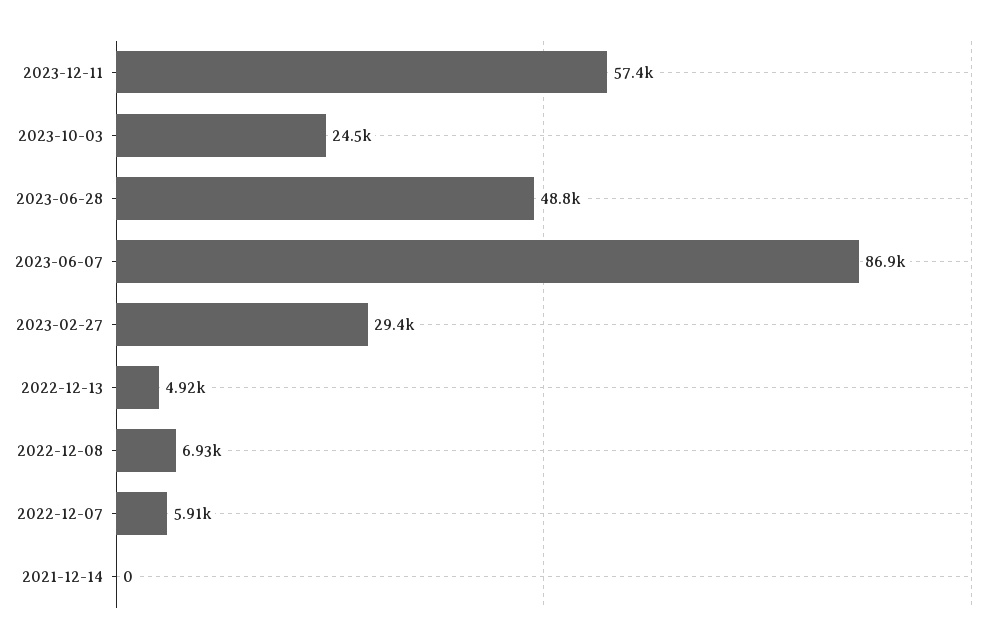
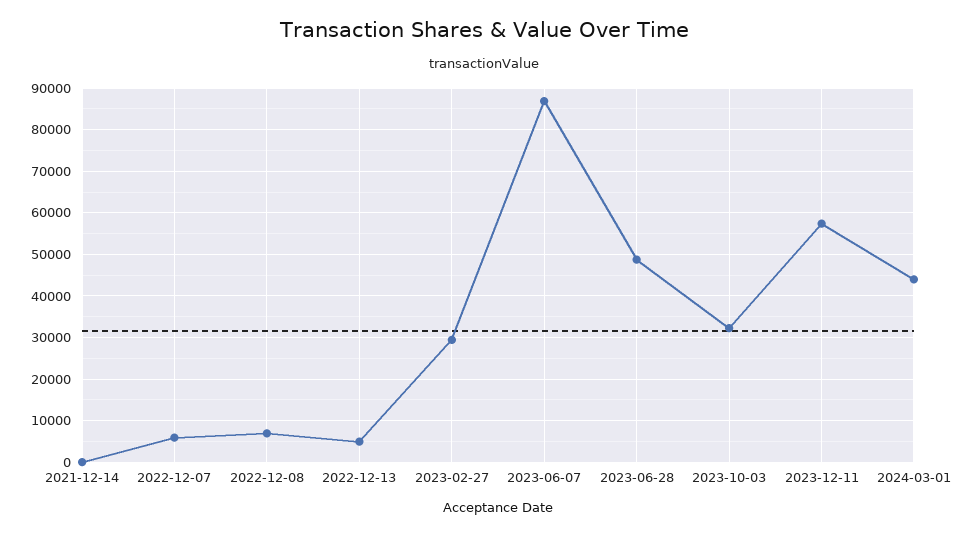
2023-10-03: 24500 -> 32000
2024-03-01: none -> 44000

